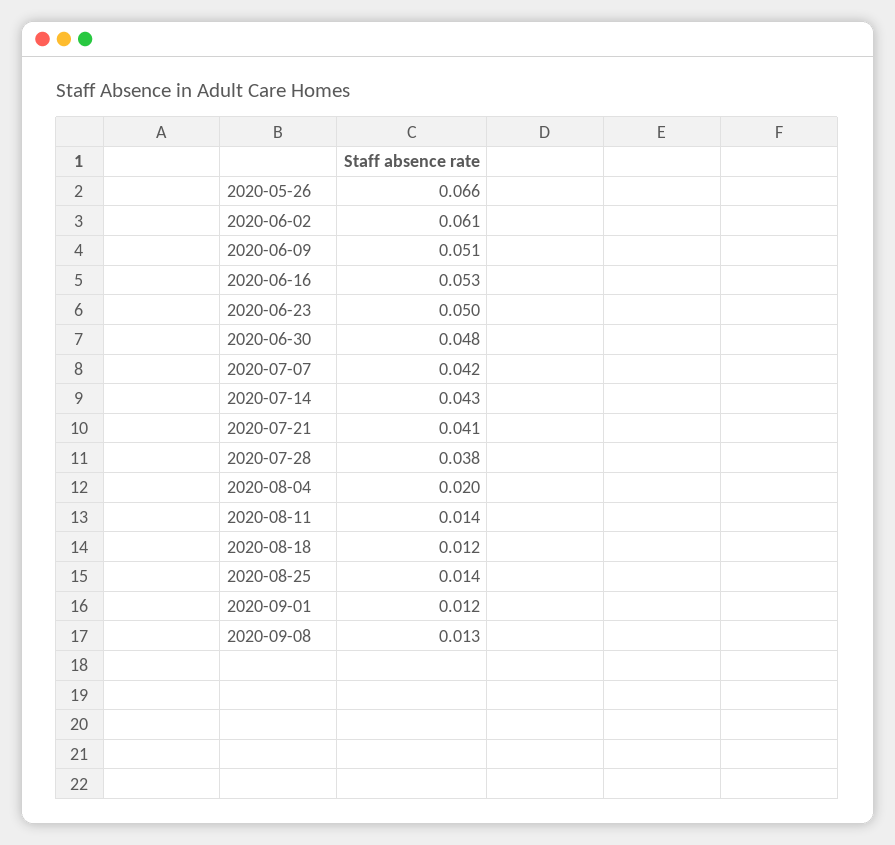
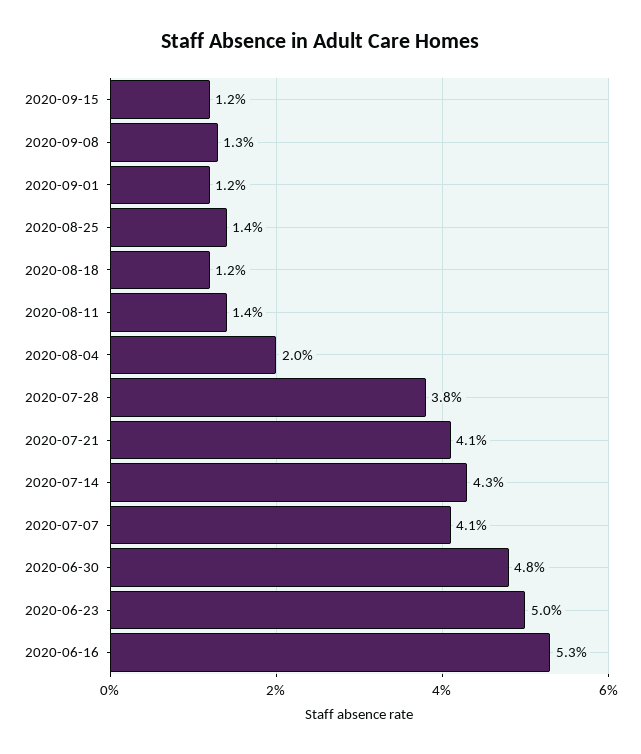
2020-05-26: 0.066 -> none
2020-06-02: 0.061 -> none
2020-06-09: 0.051 -> none
2020-07-07: 0.042 -> 0.041
2020-09-15: none -> 0.012

